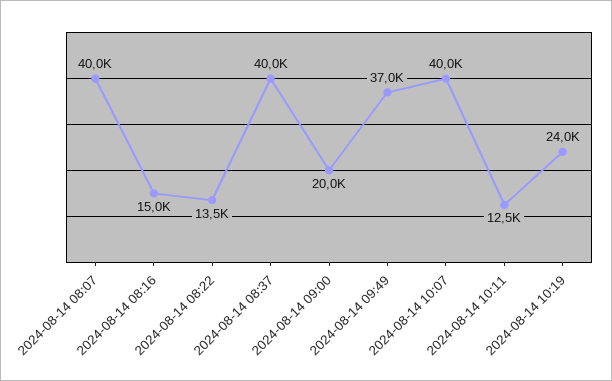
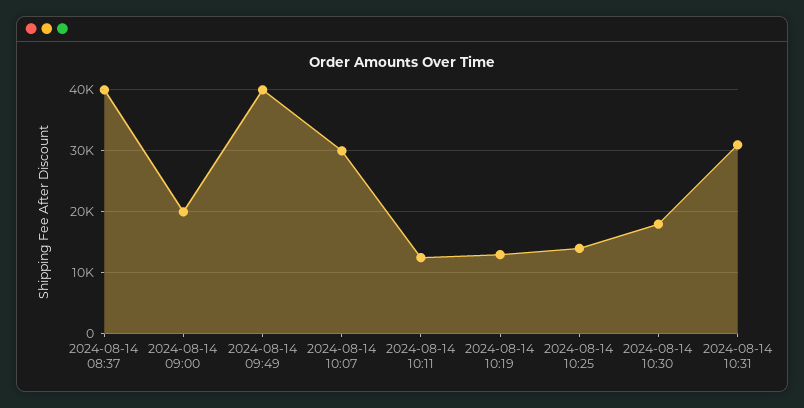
2024-08-14 08:07: 40000 -> none
2024-08-14 08:16: 15000 -> none
2024-08-14 08:22: 13500 -> none
2024-08-14 09:49: 37000 -> 40000
2024-08-14 10:07: 40000 -> 30000
2024-08-14 10:19: 24000 -> 13000
2024-08-14 10:25: none -> 14000
2024-08-14 10:30: none -> 18000
2024-08-14 10:31: none -> 31000

